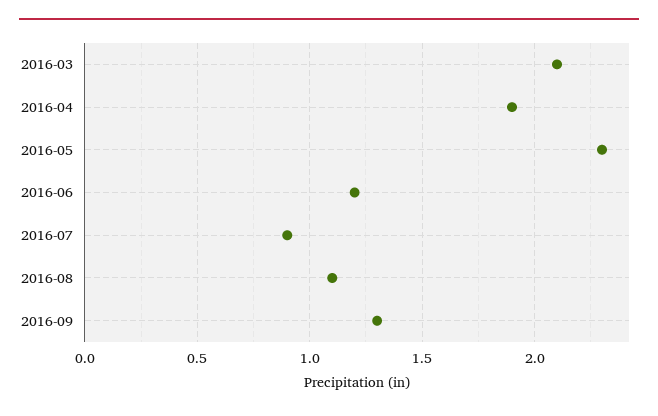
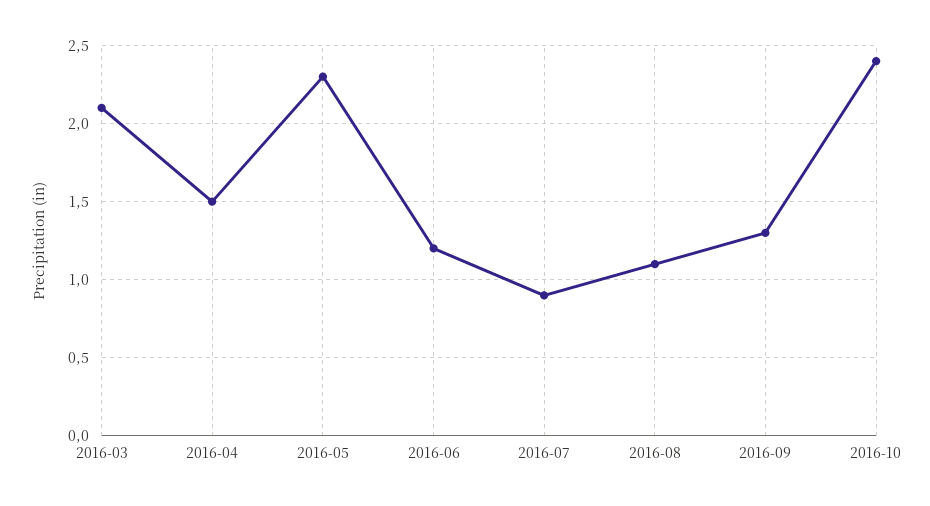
2016-04: 1.9 -> 1.5
2016-10: none -> 2.4

